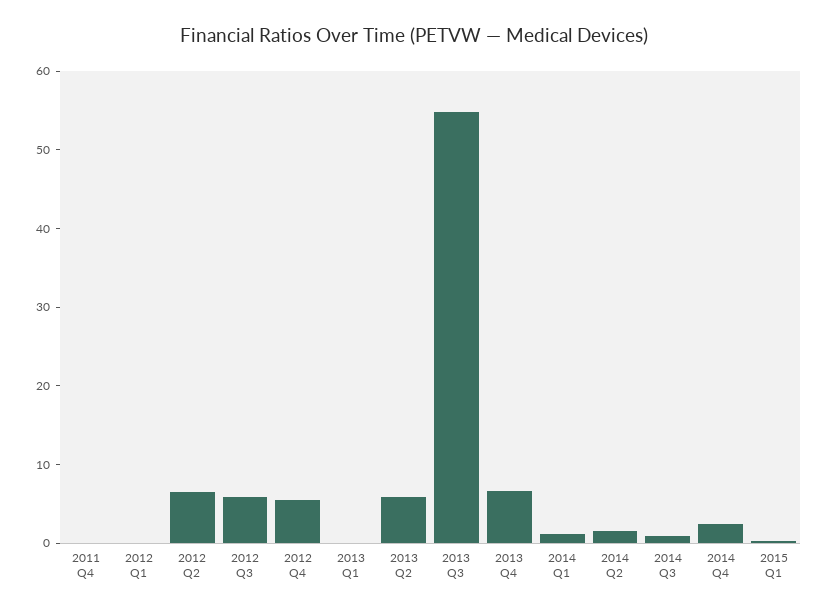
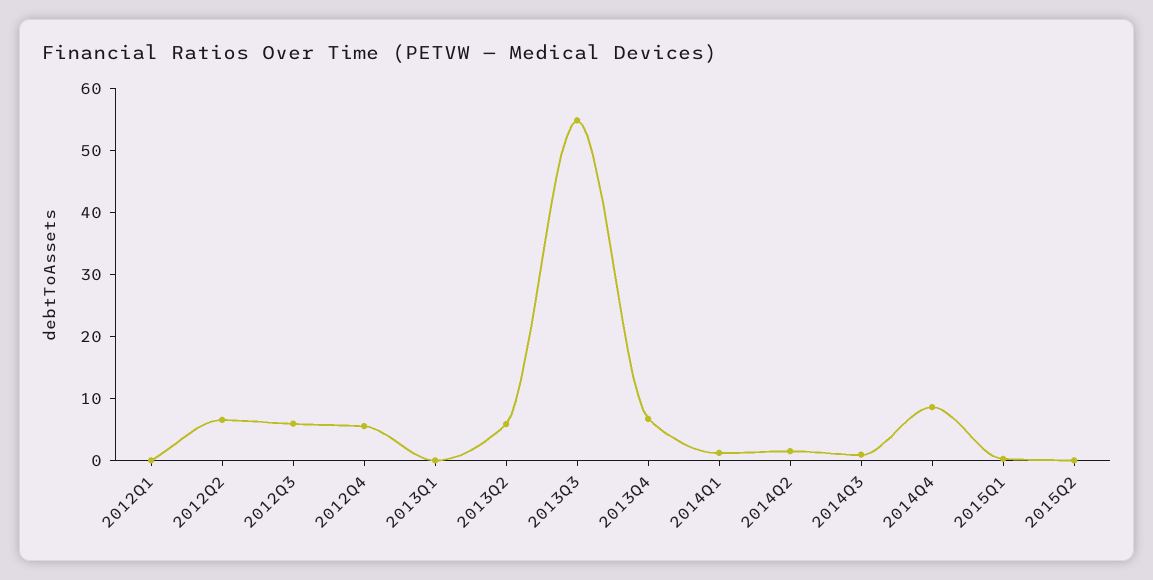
2011 Q4: 0 -> none
2014 Q4: 2 -> 8
2015Q2: none -> 0

